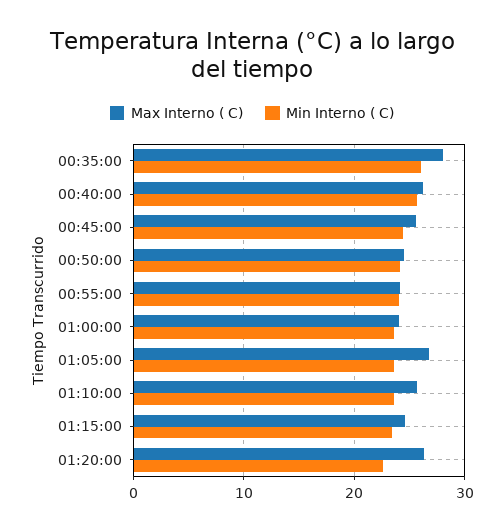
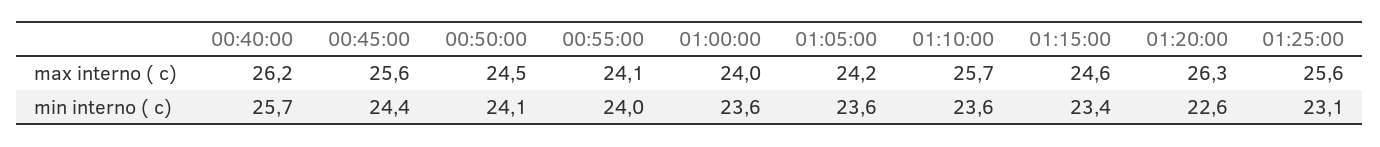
Max Interno ( C), 00:35:00: 28 -> none
Min Interno ( C), 00:35:00: 26 -> none
Max Interno ( C), 01:05:00: 27 -> 24.2
Max Interno ( C), 01:25:00: none -> 25.6
Min Interno ( C), 01:25:00: none -> 23.1

